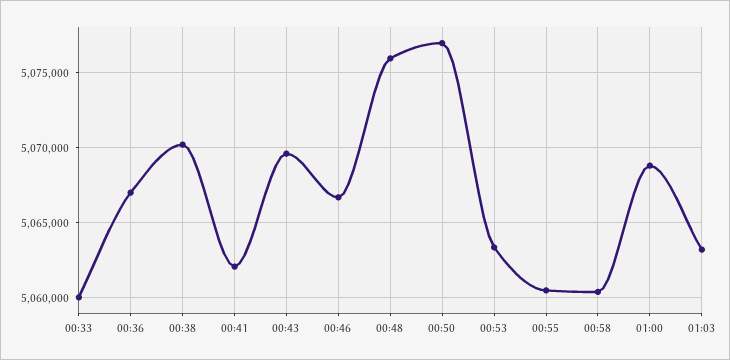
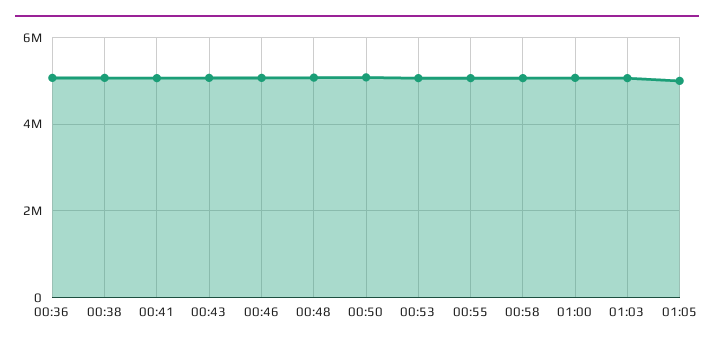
00:33: 5060000 -> none
01:05: none -> 5000000

